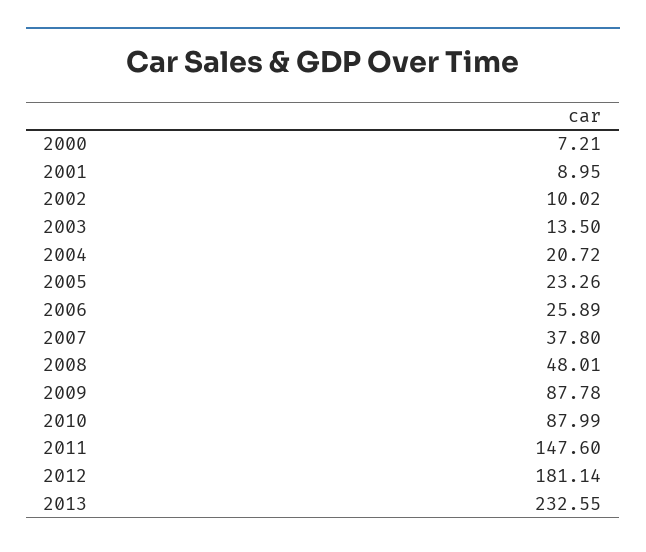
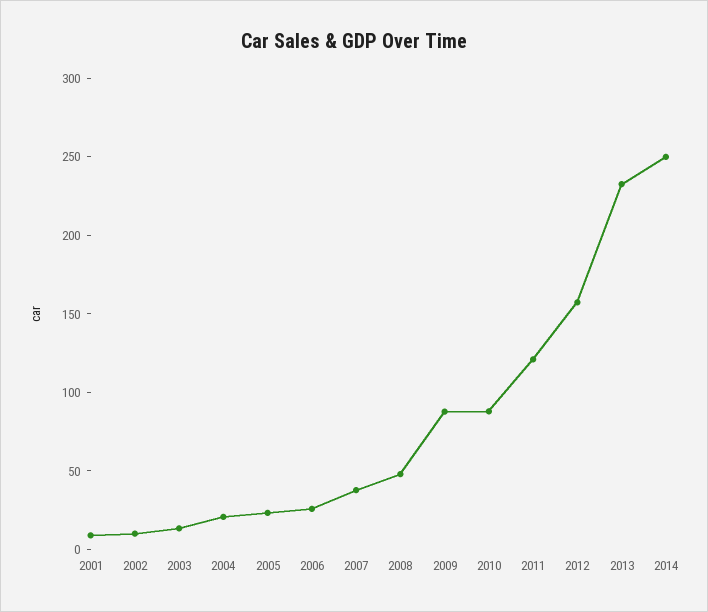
2000: 7.21 -> none
2011: 147.6 -> 120
2012: 181.14 -> 160
2014: none -> 250

